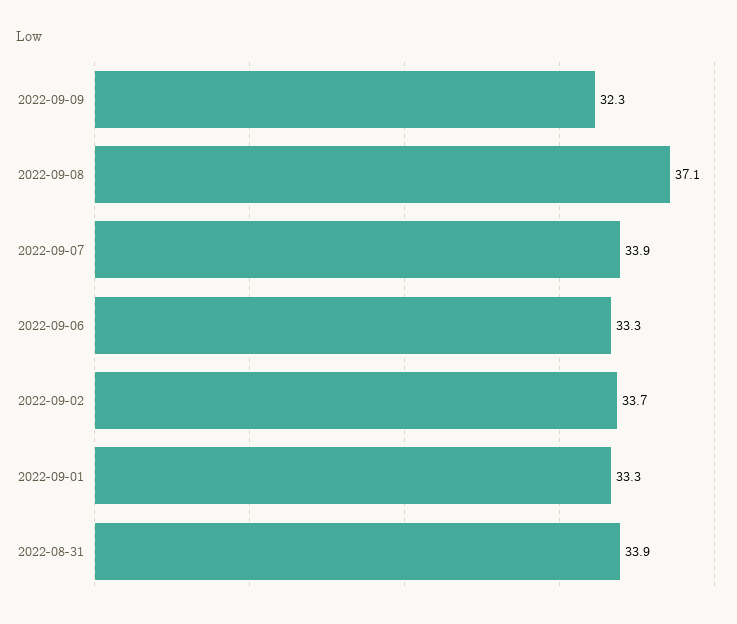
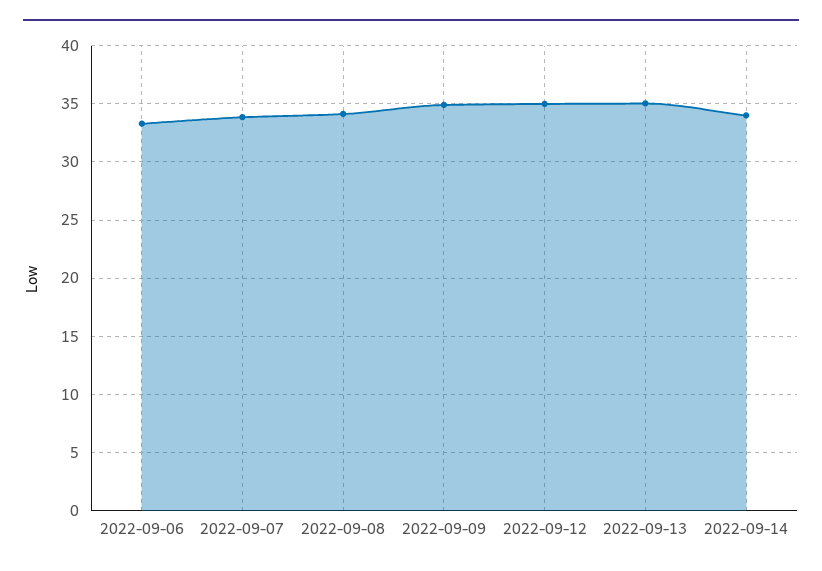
2022-09-09: 32.3 -> 35
2022-09-08: 37.1 -> 34
2022-09-02: 33.7 -> none
2022-09-01: 33.3 -> none
2022-08-31: 33.9 -> none
2022-09-12: none -> 35
2022-09-13: none -> 35
2022-09-14: none -> 34

